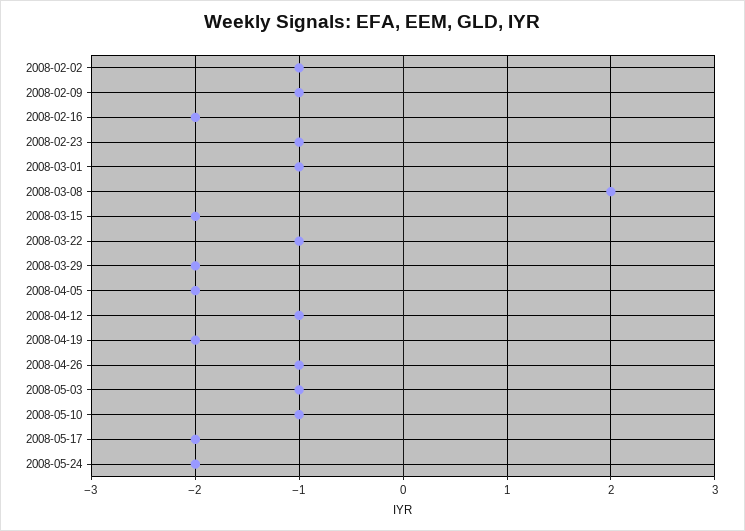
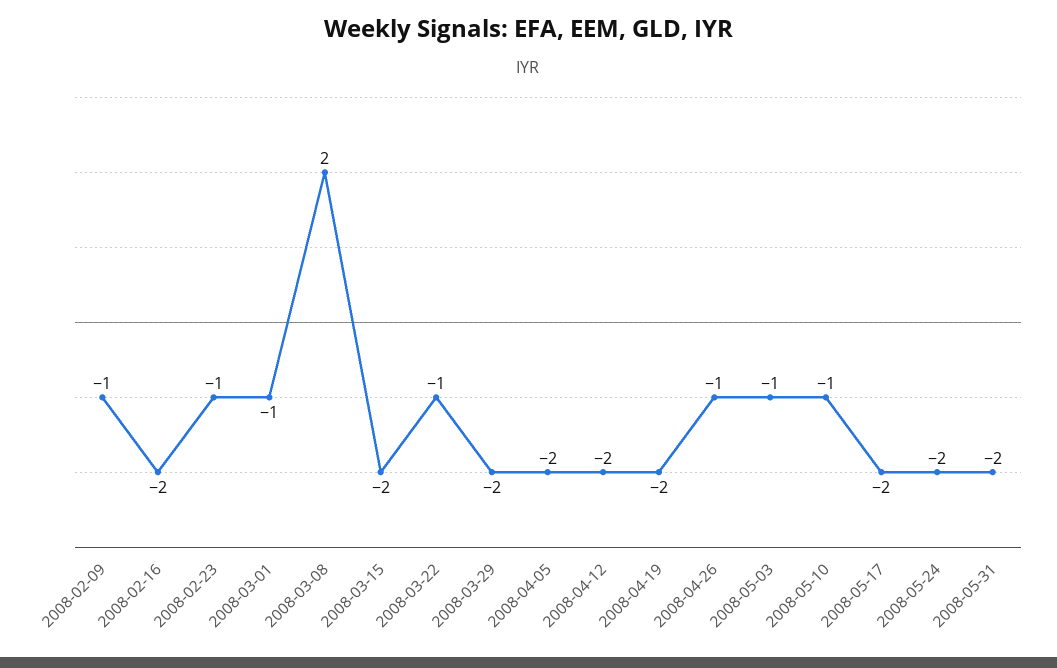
2008-02-02: -1 -> none
2008-04-12: -1 -> -2
2008-05-31: none -> -2

